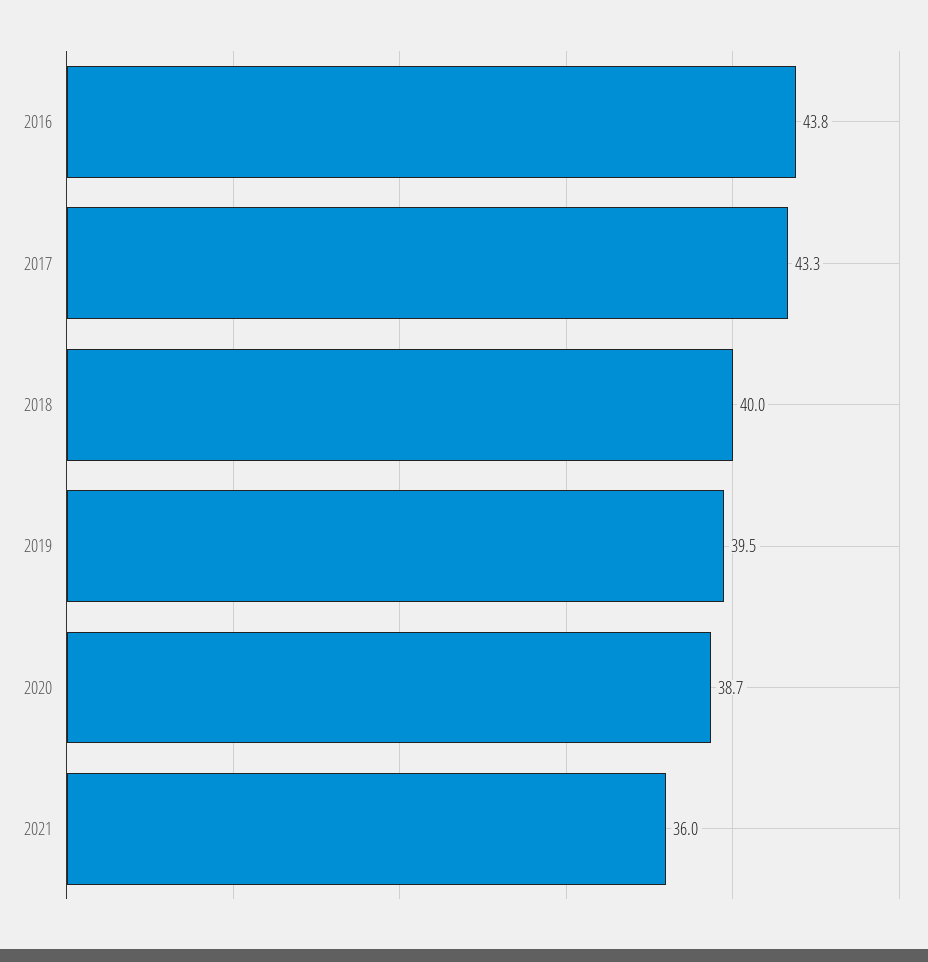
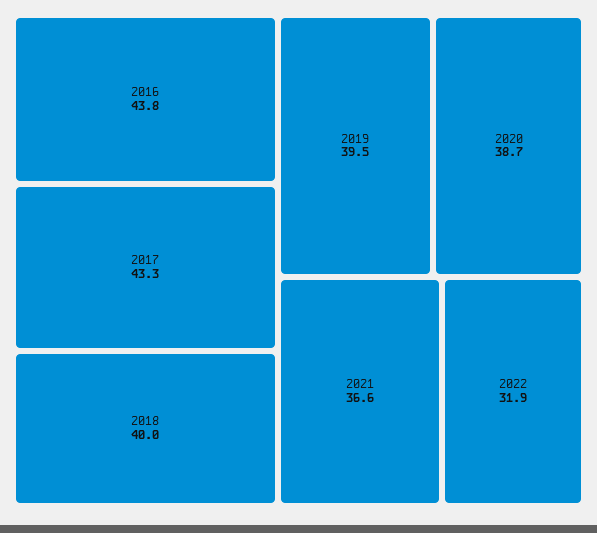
2021: 36 -> 36.6
2022: none -> 31.9

